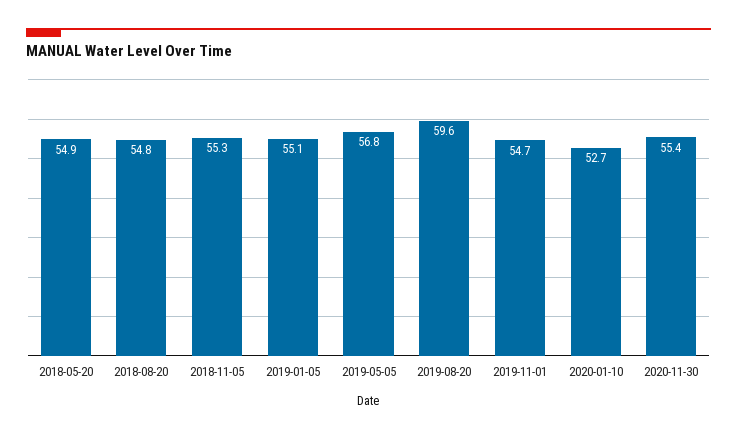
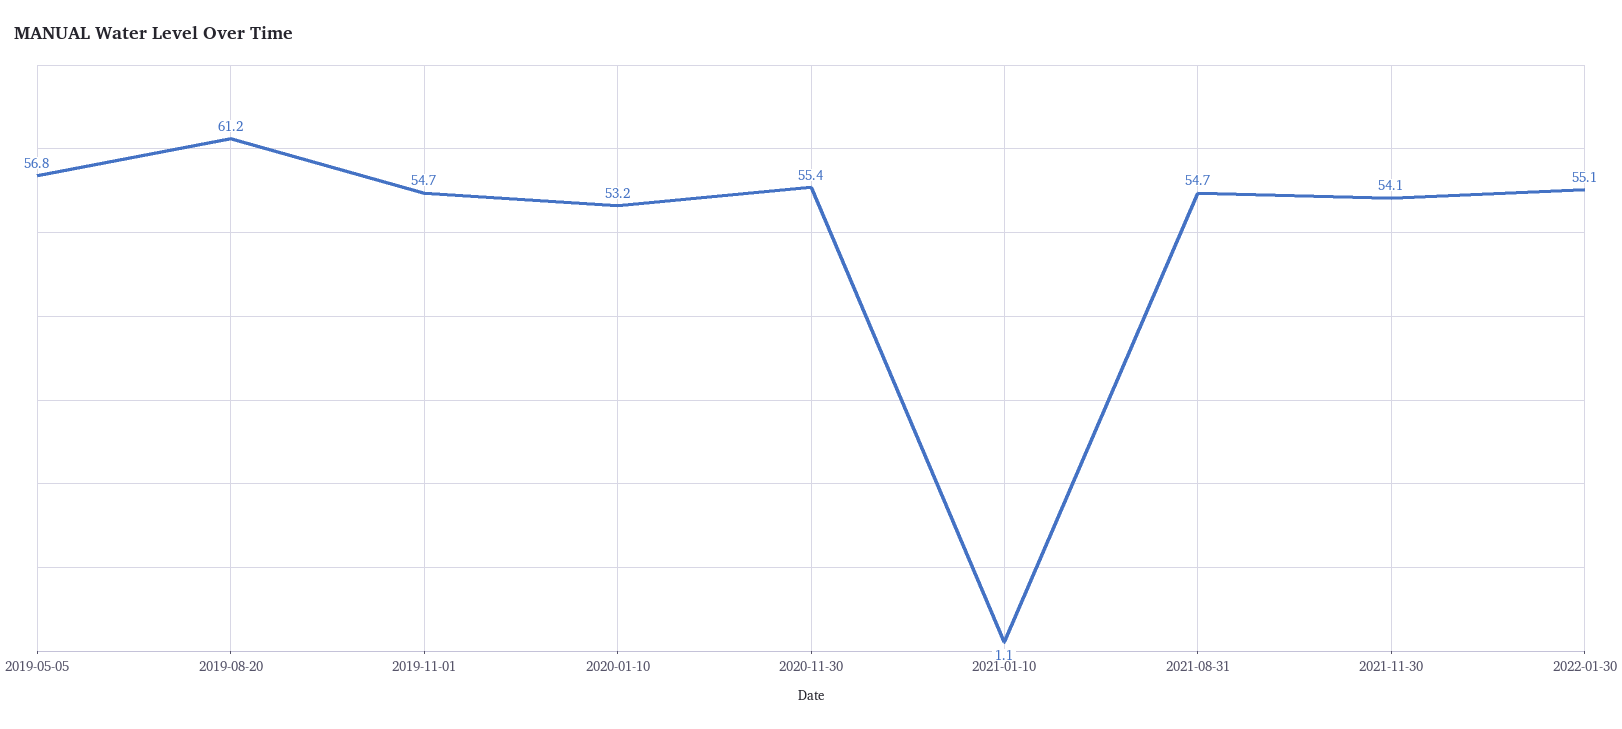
2018-05-20: 54.9 -> none
2018-08-20: 54.8 -> none
2018-11-05: 55.3 -> none
2019-01-05: 55.1 -> none
2019-08-20: 59.6 -> 61.2
2020-01-10: 52.7 -> 53.2
2021-01-10: none -> 1.1
2021-08-31: none -> 54.7
2021-11-30: none -> 54.1
2022-01-30: none -> 55.1

